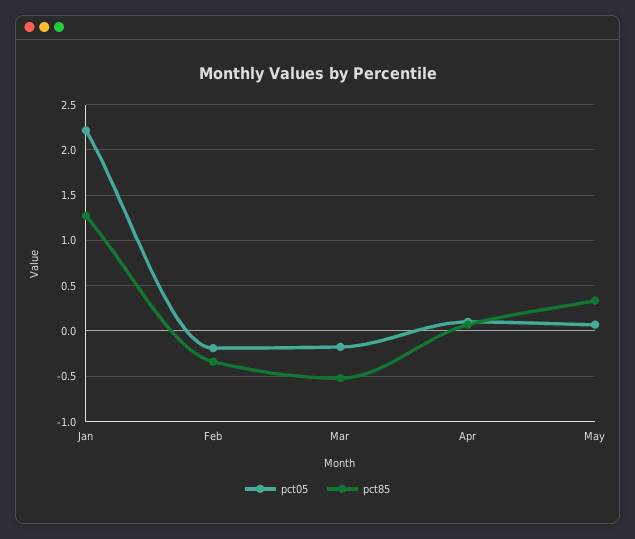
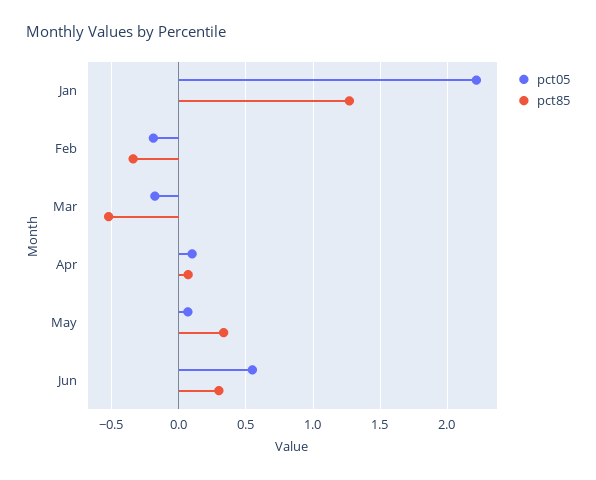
pct05, Jun: none -> 0.55
pct85, Jun: none -> 0.3

